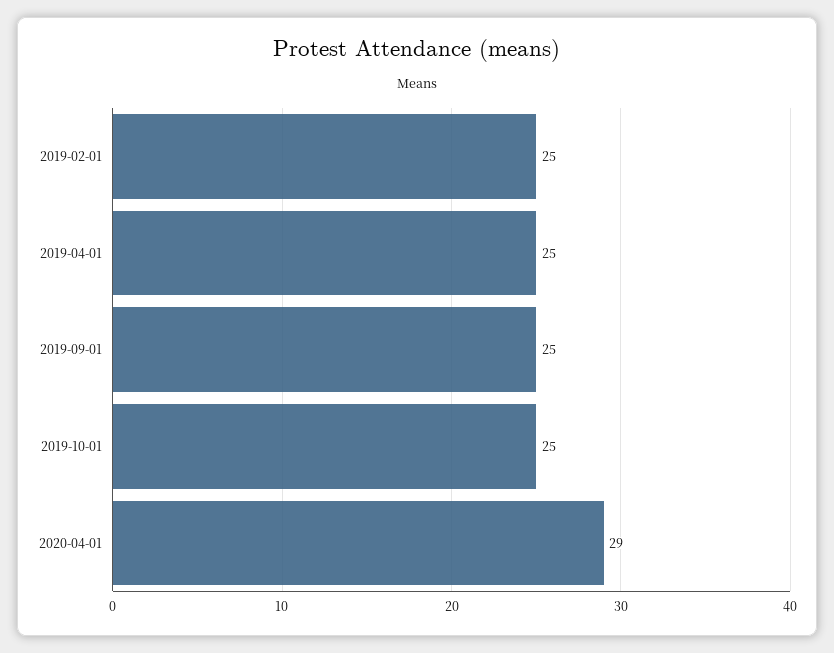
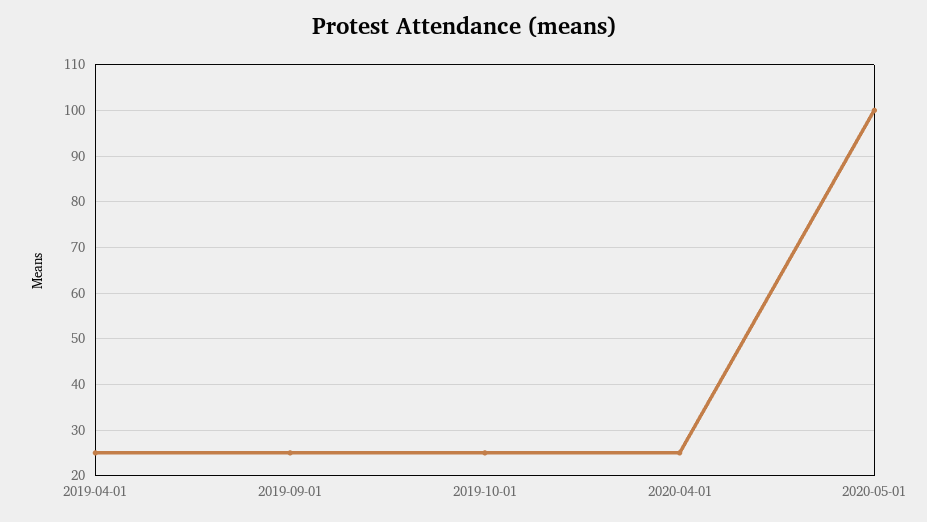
2019-02-01: 25 -> none
2020-04-01: 29 -> 25
2020-05-01: none -> 100

